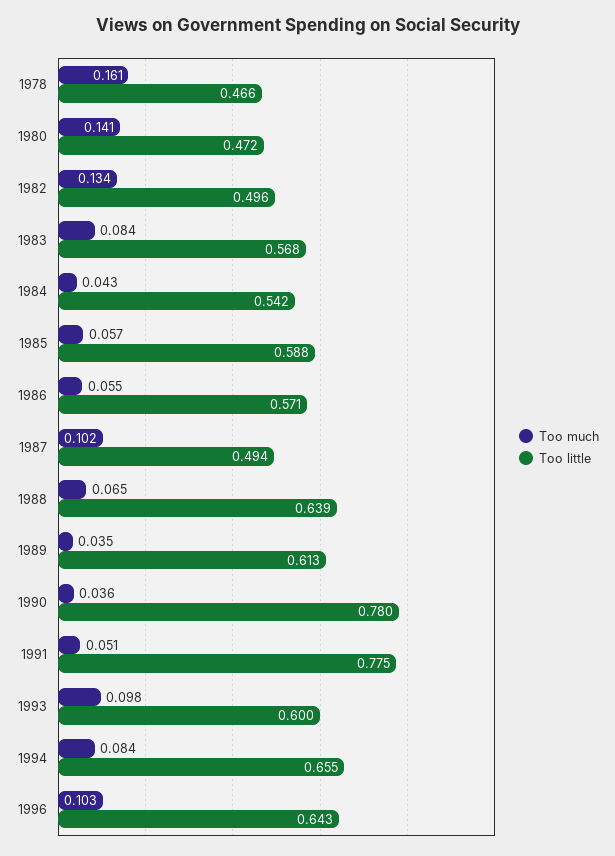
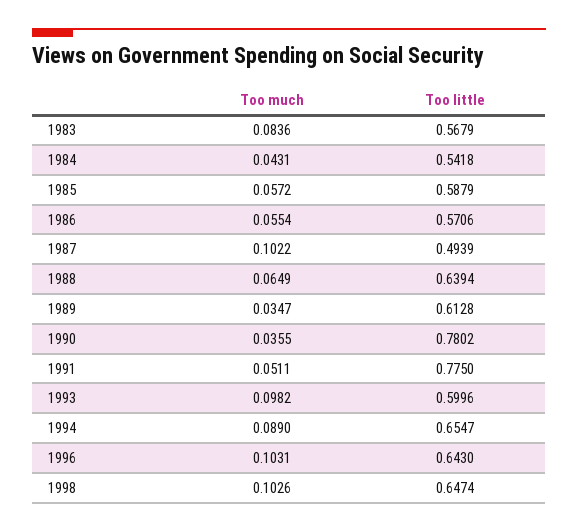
Too much, 1978: 0.161 -> none
Too little, 1978: 0.466 -> none
Too much, 1980: 0.141 -> none
Too little, 1980: 0.472 -> none
Too much, 1982: 0.134 -> none
Too little, 1982: 0.496 -> none
Too much, 1994: 0.084 -> 0.089
Too much, 1998: none -> 0.1026
Too little, 1998: none -> 0.6474

